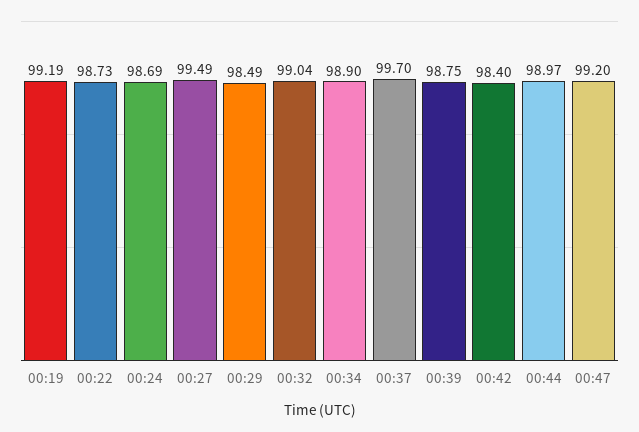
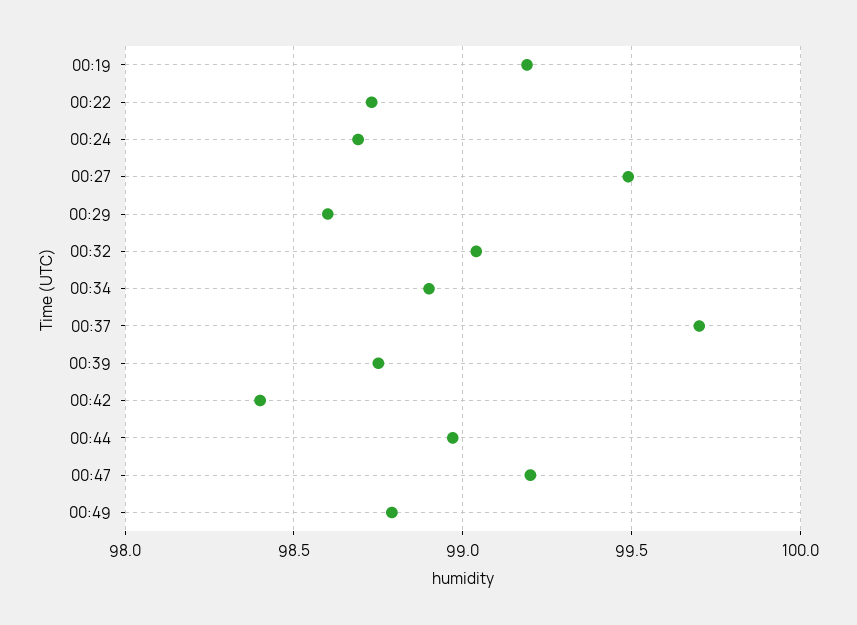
00:29: 98.49 -> 98.6
00:49: none -> 98.8

